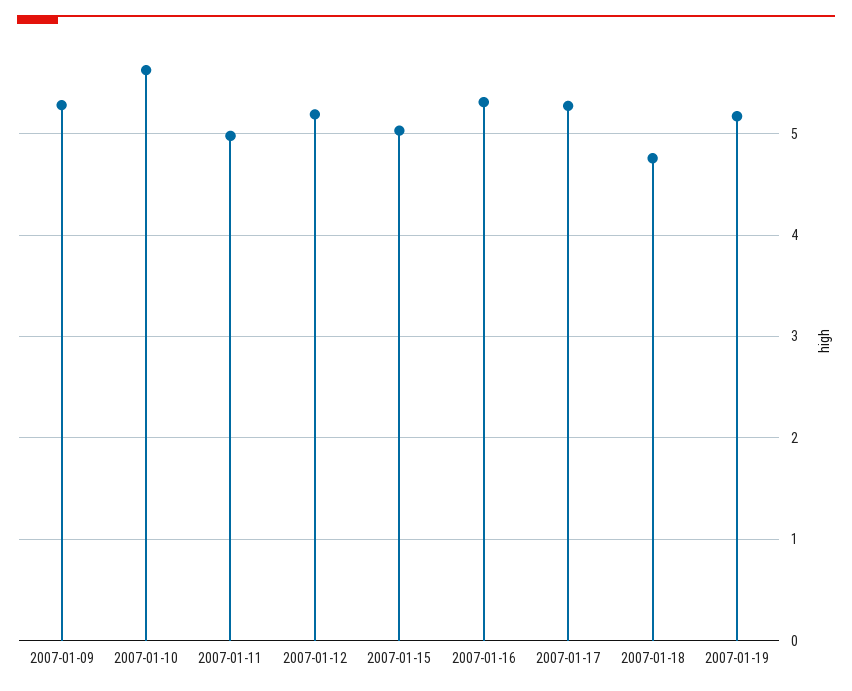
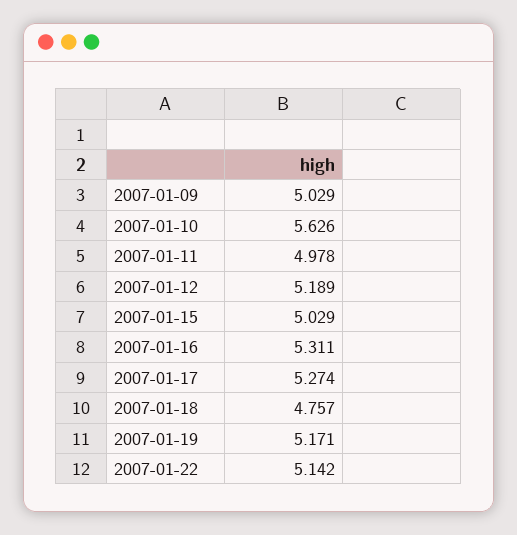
2007-01-09: 5.3 -> 5.029
2007-01-22: none -> 5.142

